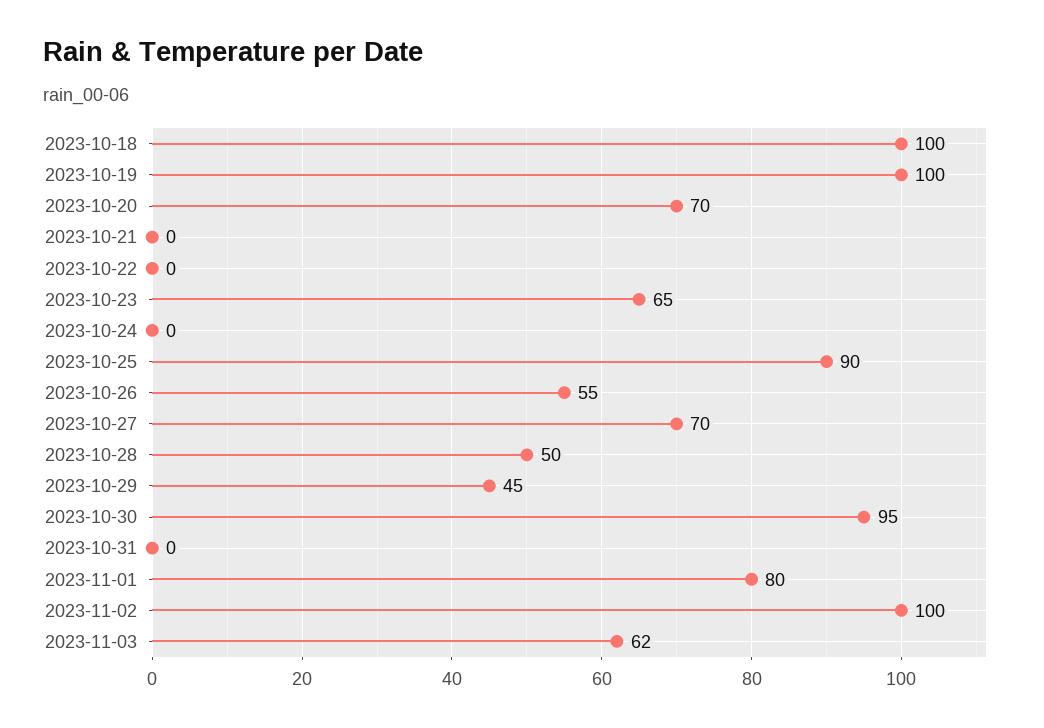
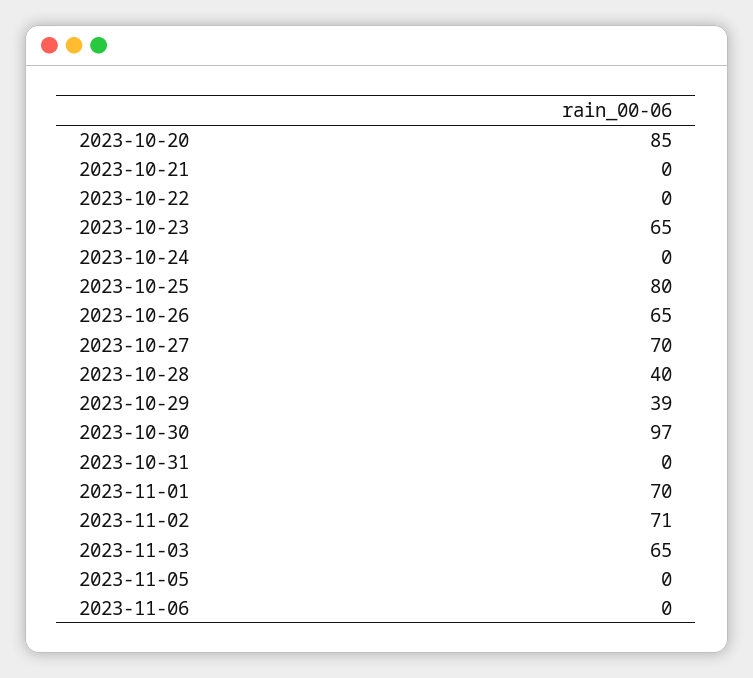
2023-10-18: 100 -> none
2023-10-19: 100 -> none
2023-10-20: 70 -> 85
2023-10-25: 90 -> 80
2023-10-26: 55 -> 65
2023-10-28: 50 -> 40
2023-10-29: 45 -> 39
2023-10-30: 95 -> 97
2023-11-01: 80 -> 70
2023-11-02: 100 -> 71
2023-11-03: 62 -> 65
2023-11-05: none -> 0
2023-11-06: none -> 0

